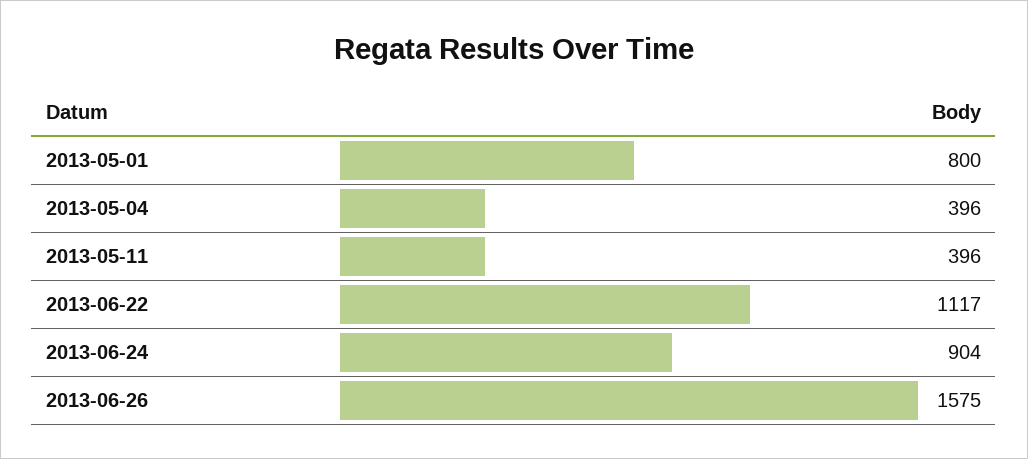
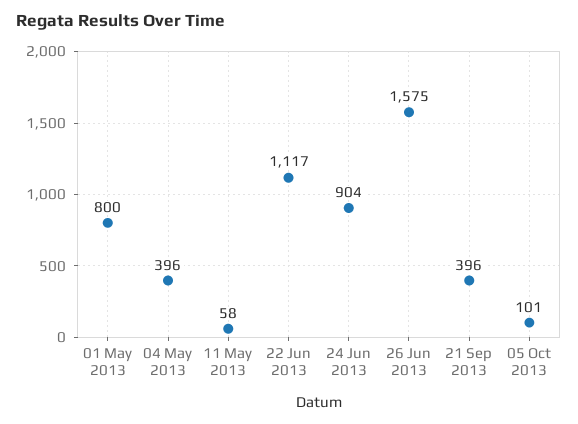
2013-05-11: 396 -> 58
21 Sep 2013: none -> 396
05 Oct 2013: none -> 101

